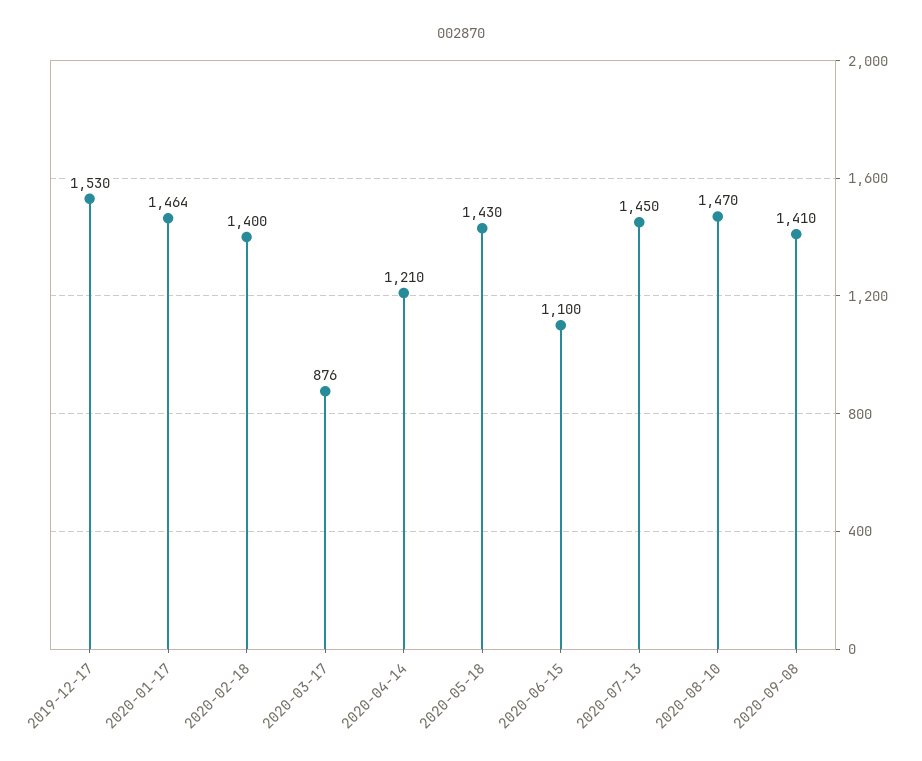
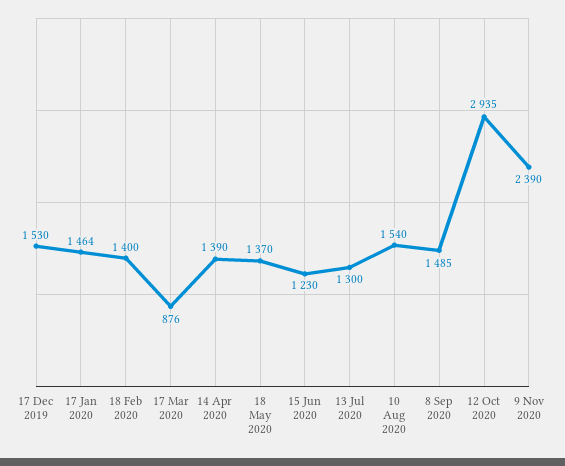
2020-04-14: 1210 -> 1390
2020-05-18: 1430 -> 1370
2020-06-15: 1100 -> 1230
2020-07-13: 1450 -> 1300
2020-08-10: 1470 -> 1540
2020-09-08: 1410 -> 1485
12 Oct 2020: none -> 2935
9 Nov 2020: none -> 2390

